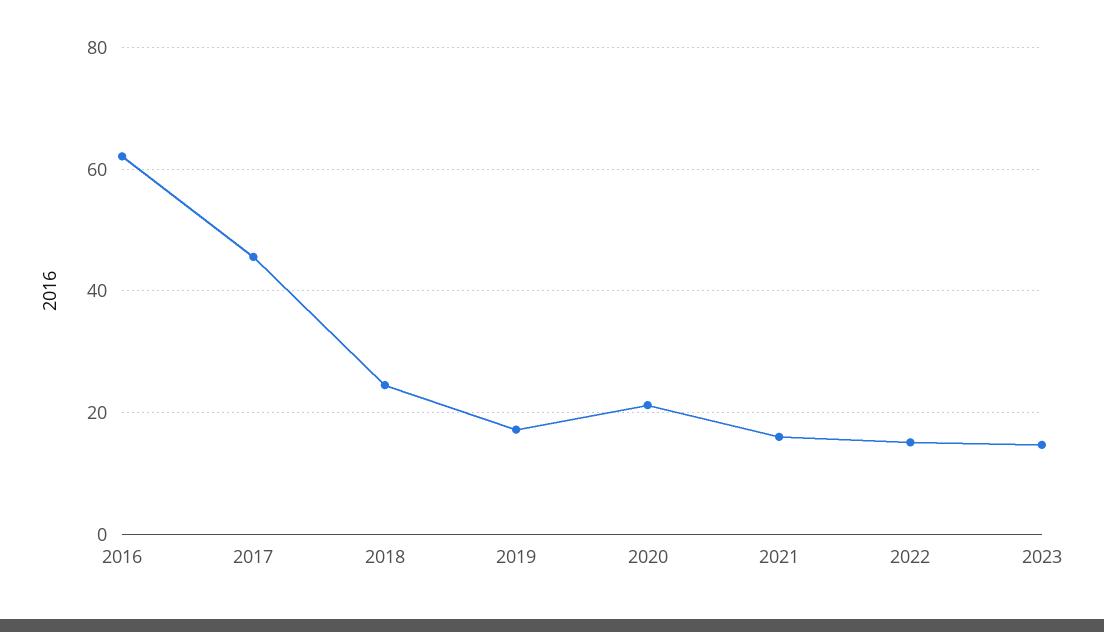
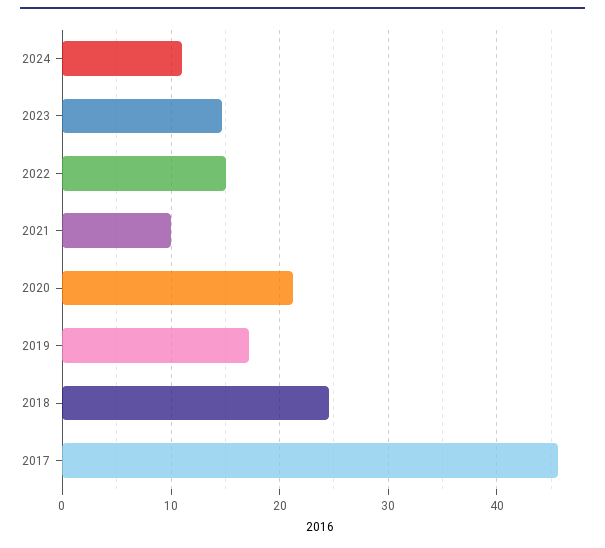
2016: 62 -> none
2021: 16 -> 10
2024: none -> 11

